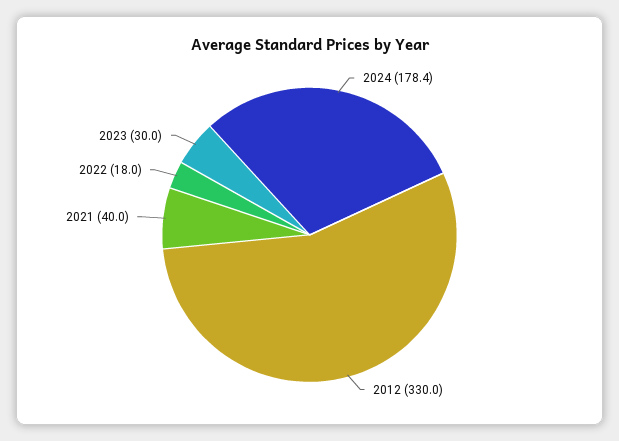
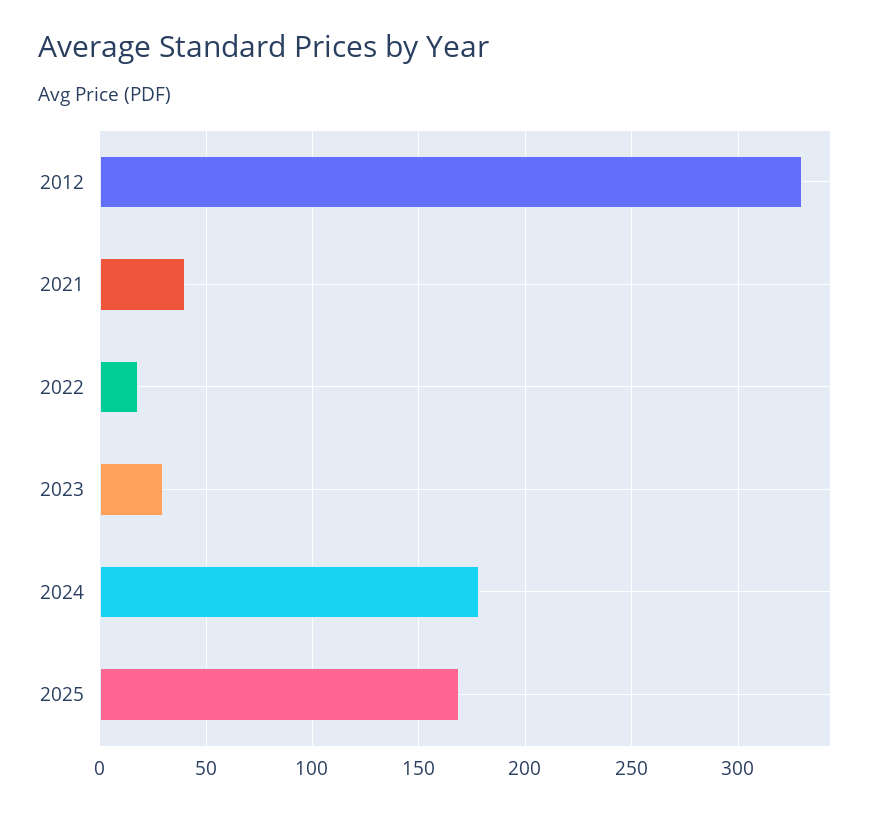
2025: none -> 170

